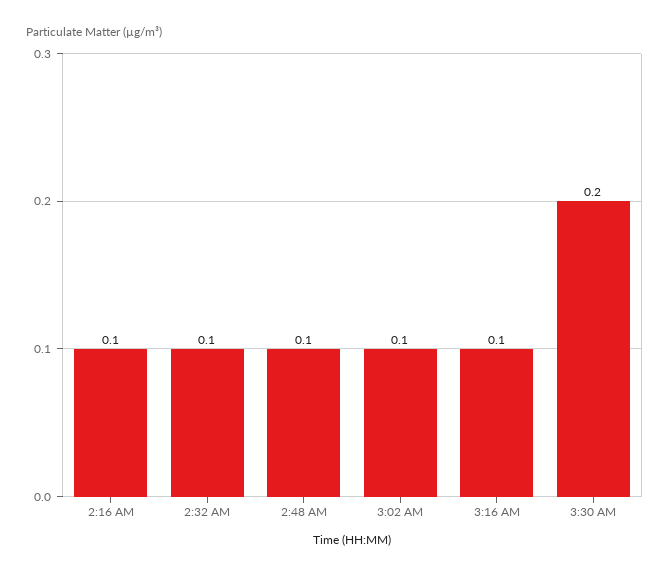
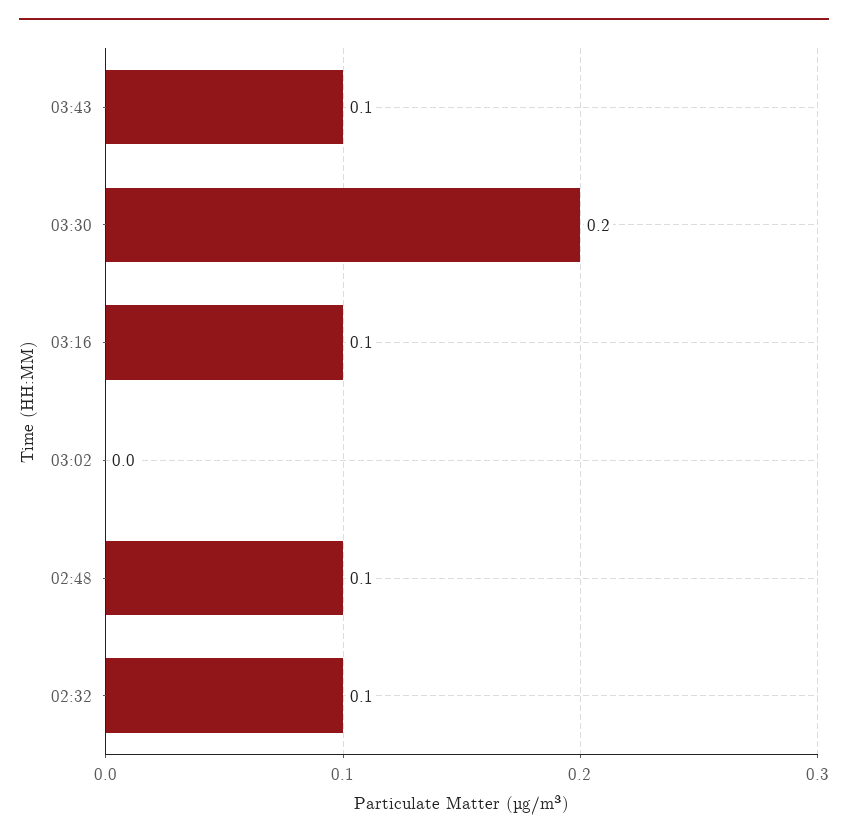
2:16 AM: 0.1 -> none
3:02 AM: 0.1 -> 0
03:43: none -> 0.1

